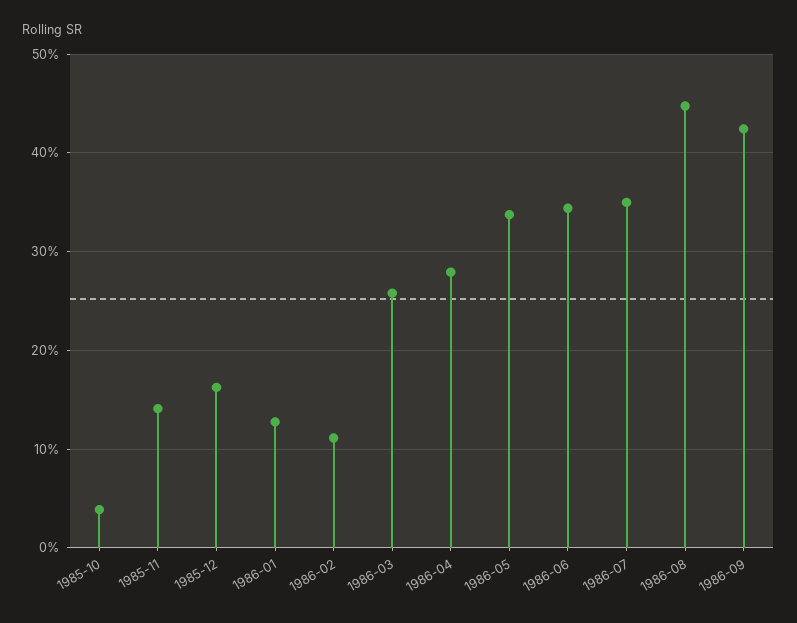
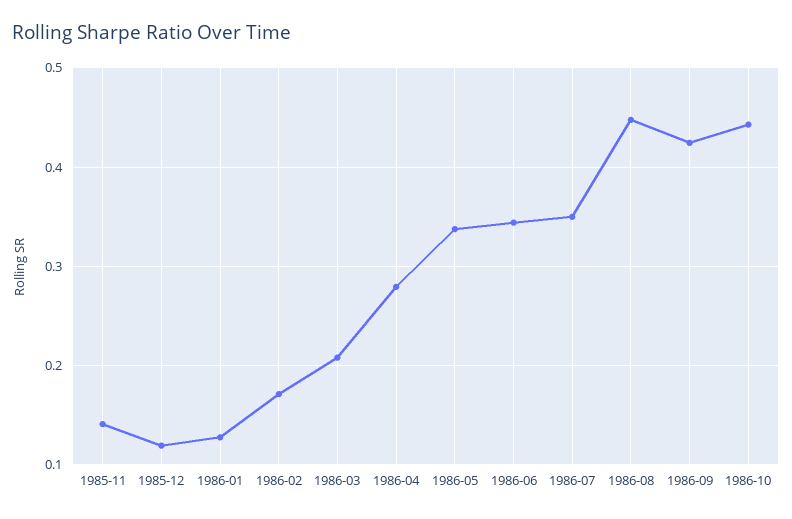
1985-10: 0.04 -> none
1985-12: 0.16 -> 0.12
1986-02: 0.11 -> 0.17
1986-03: 0.26 -> 0.21
1986-10: none -> 0.44

